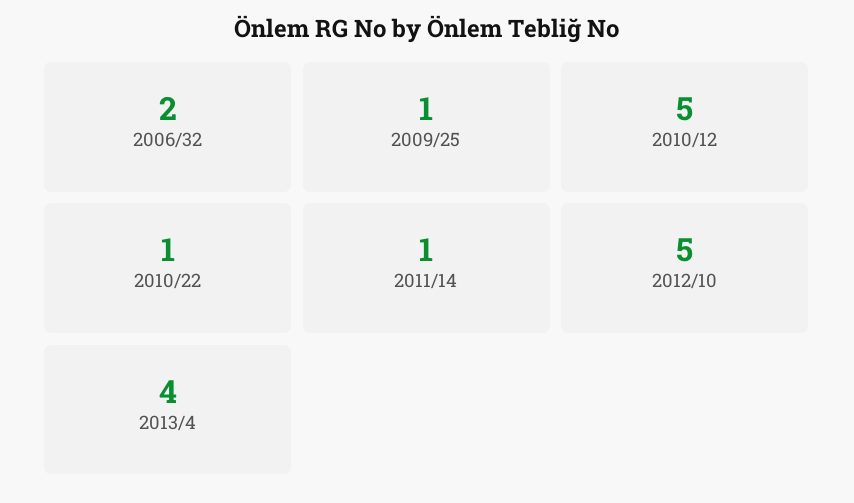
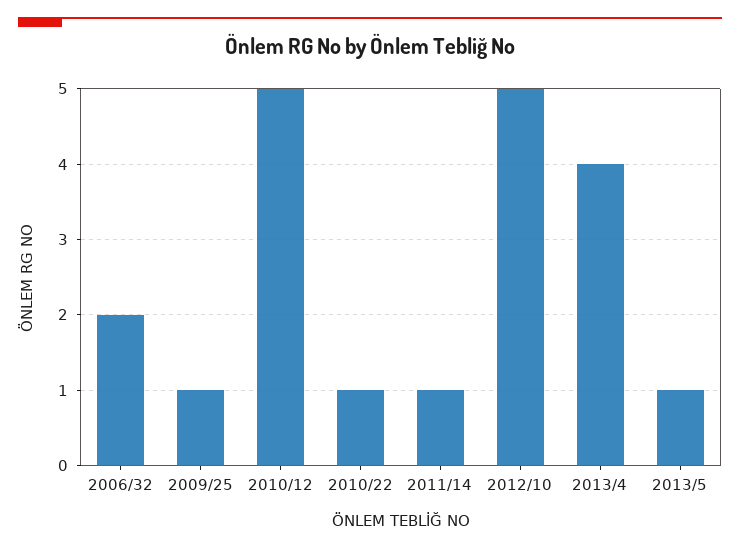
2013/5: none -> 1

